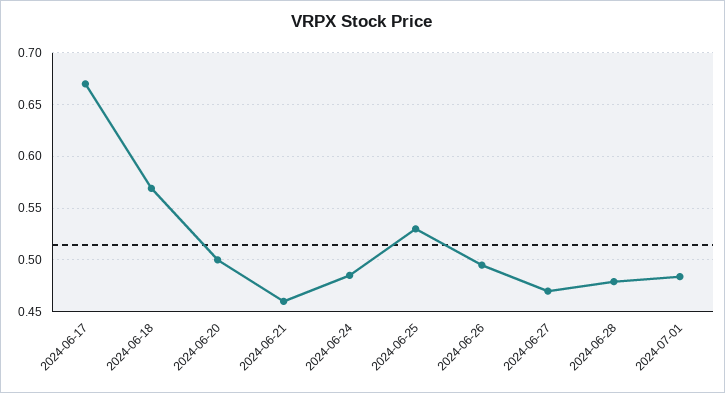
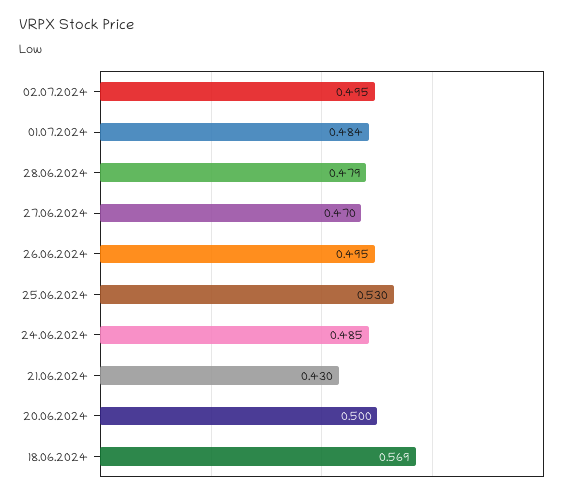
2024-06-17: 0.67 -> none
2024-06-21: 0.46 -> 0.43
02.07.2024: none -> 0.495

